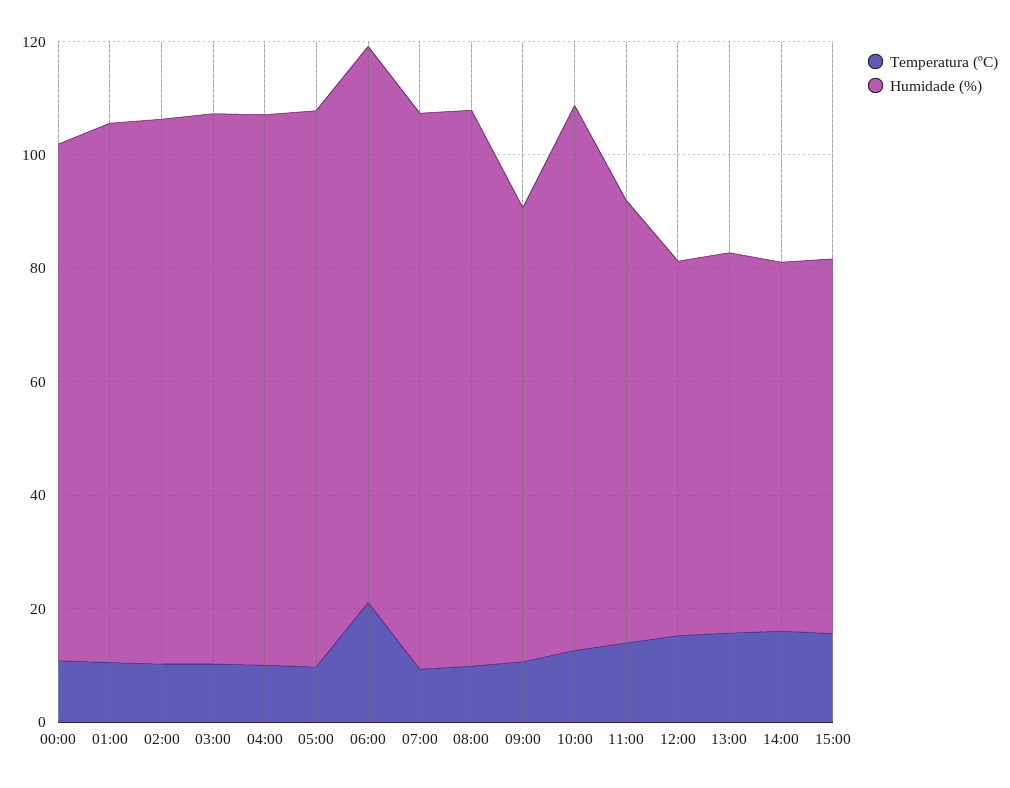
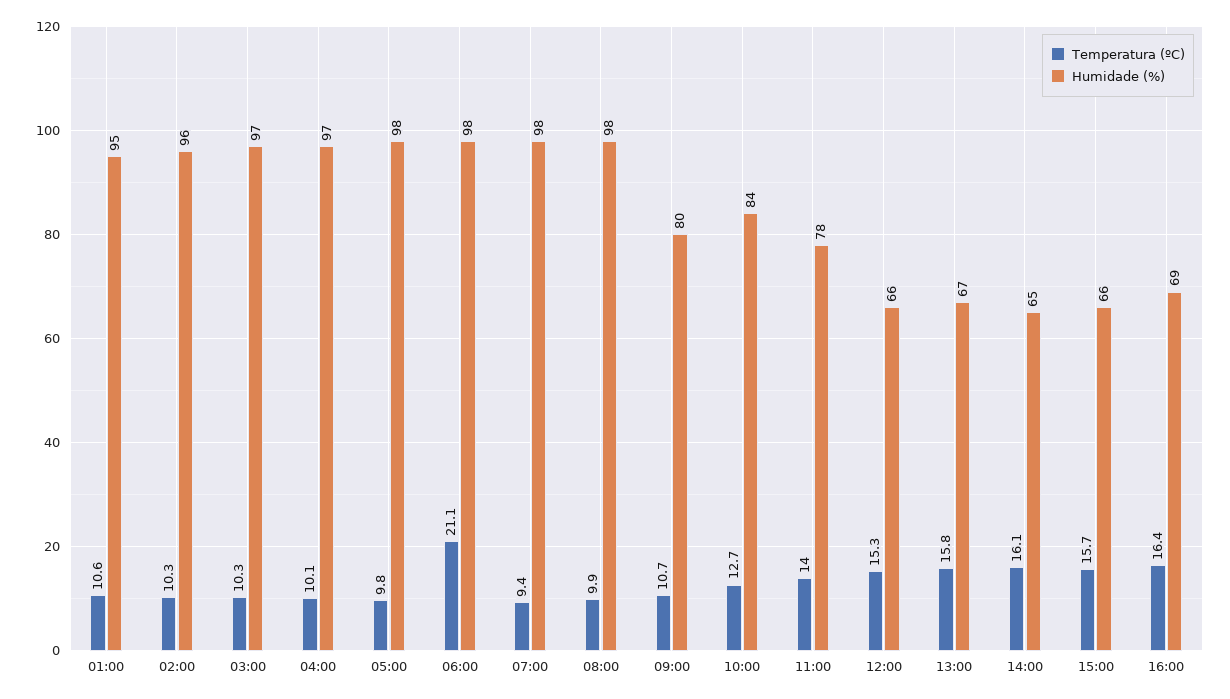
Temperatura (ºC), 00:00: 10 -> none
Humidade (%), 00:00: 90 -> none
Humidade (%), 10:00: 95 -> 84
Temperatura (ºC), 16:00: none -> 16.4
Humidade (%), 16:00: none -> 69

